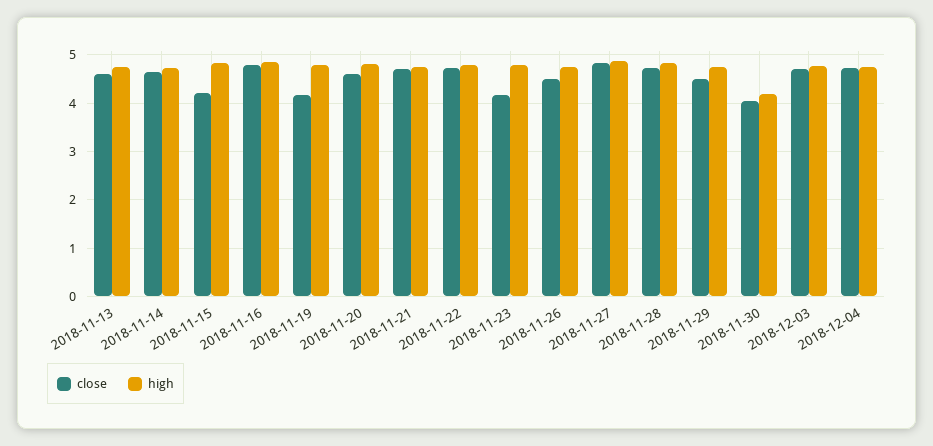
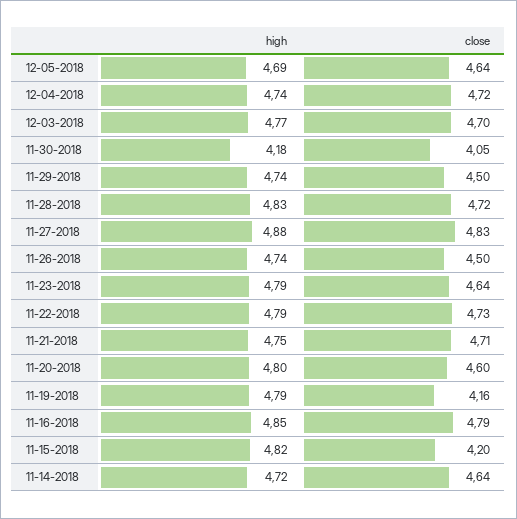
close, 2018-11-13: 4.6 -> none
high, 2018-11-13: 4.8 -> none
close, 2018-11-23: 4.2 -> 4.64
high, 12-05-2018: none -> 4.69
close, 12-05-2018: none -> 4.64

